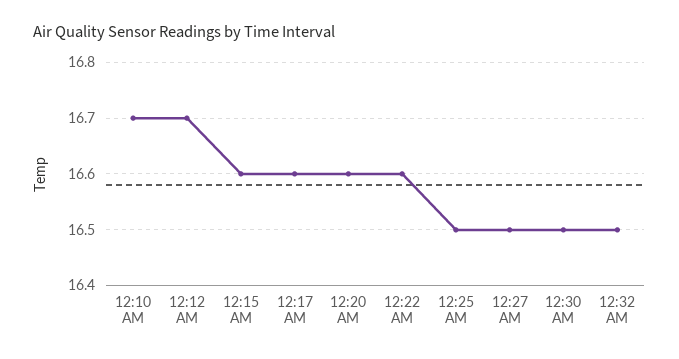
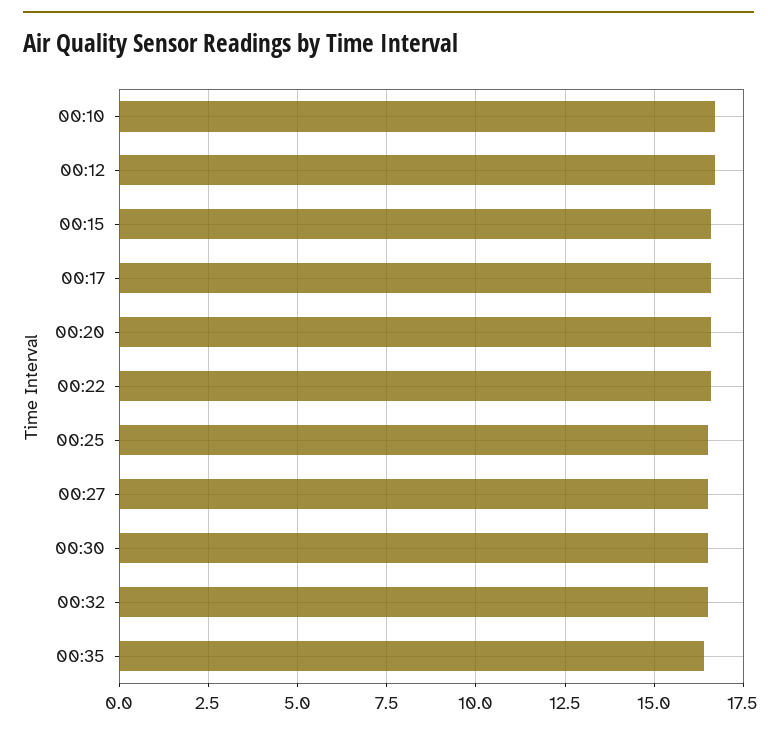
00:35: none -> 16.5

